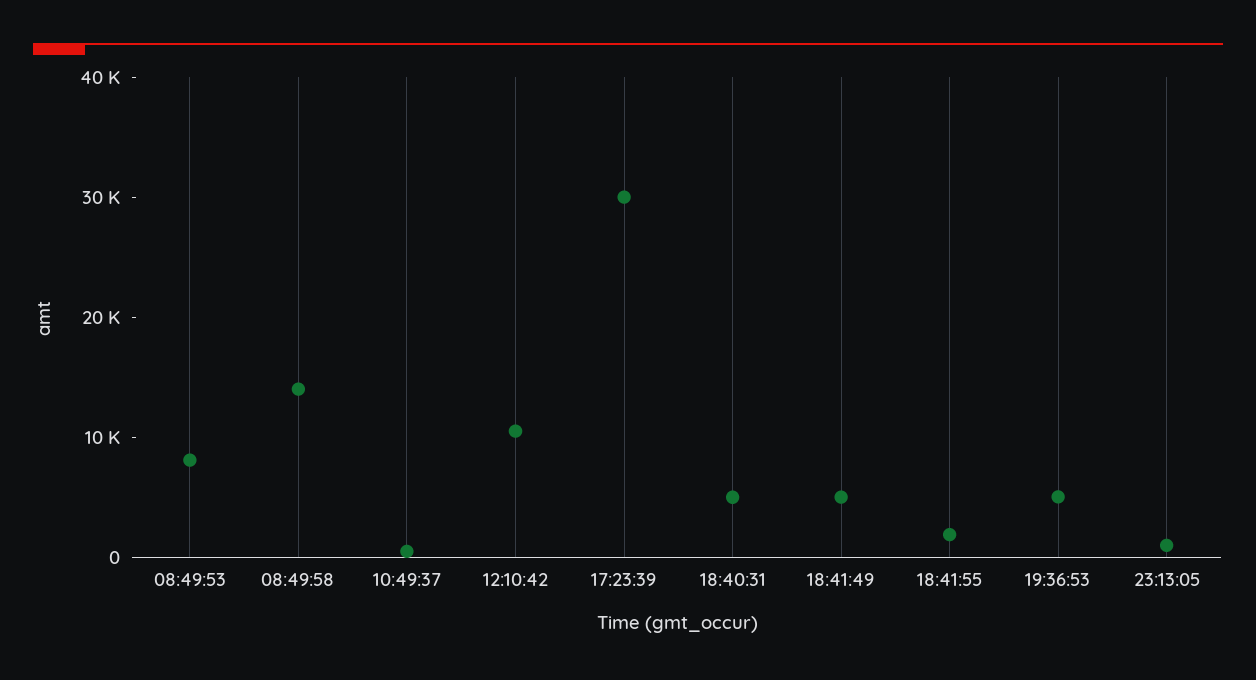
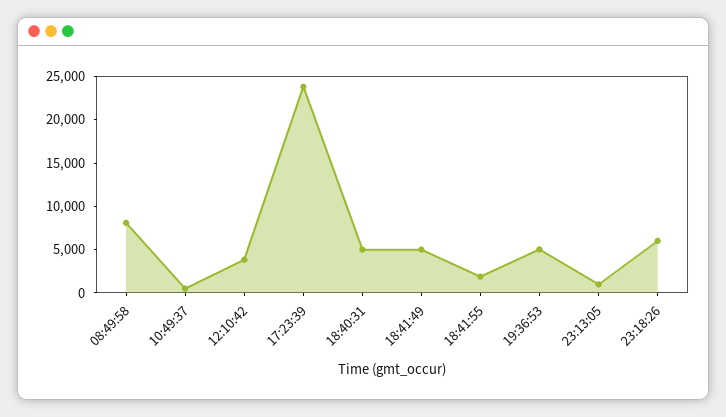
08:49:53: 8000 -> none
08:49:58: 14000 -> 8000
12:10:42: 10000 -> 4000
17:23:39: 30000 -> 24000
23:18:26: none -> 6000

